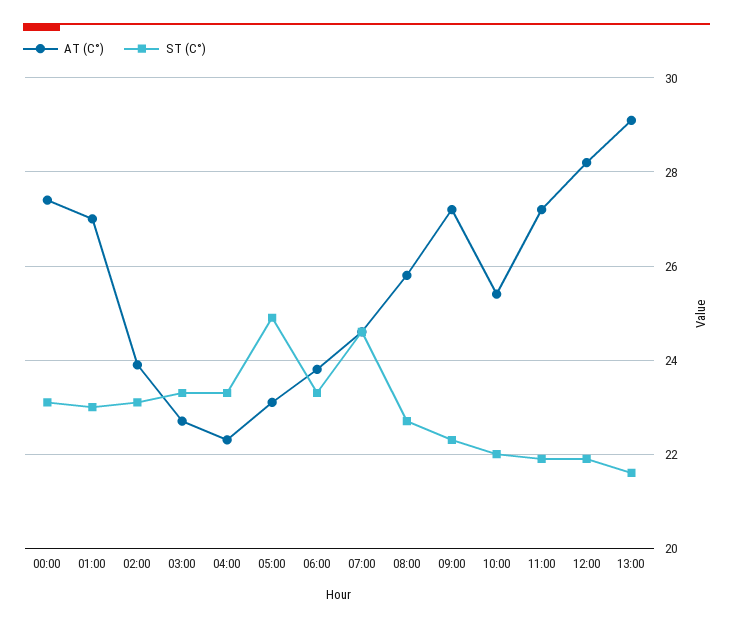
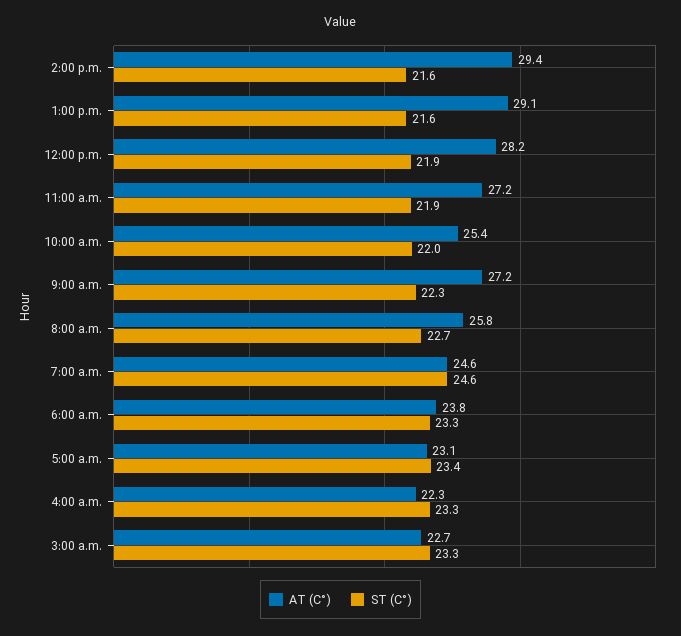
AT (C°), 00:00: 27.5 -> none
ST (C°), 00:00: 23 -> none
AT (C°), 01:00: 27 -> none
ST (C°), 01:00: 23 -> none
AT (C°), 02:00: 24 -> none
ST (C°), 02:00: 23 -> none
ST (C°), 05:00: 25 -> 23.4
AT (C°), 2:00 p.m.: none -> 29.4
ST (C°), 2:00 p.m.: none -> 21.6

